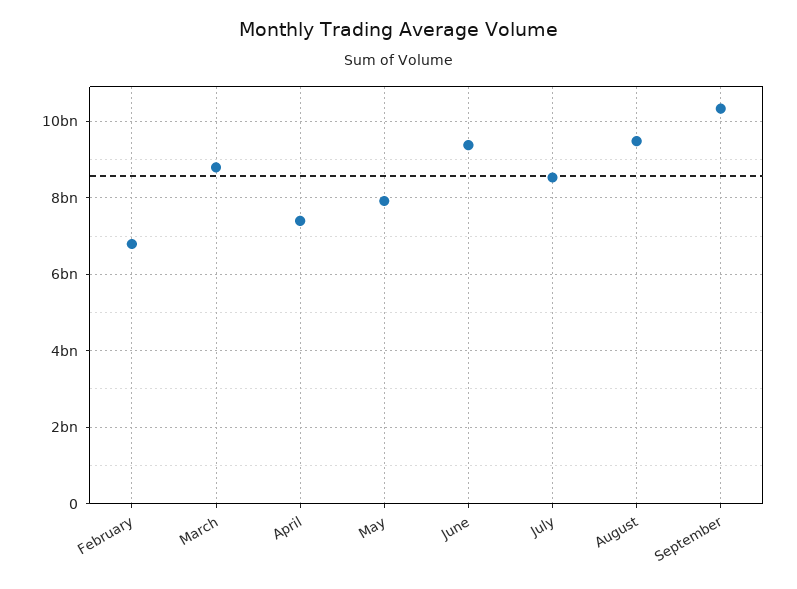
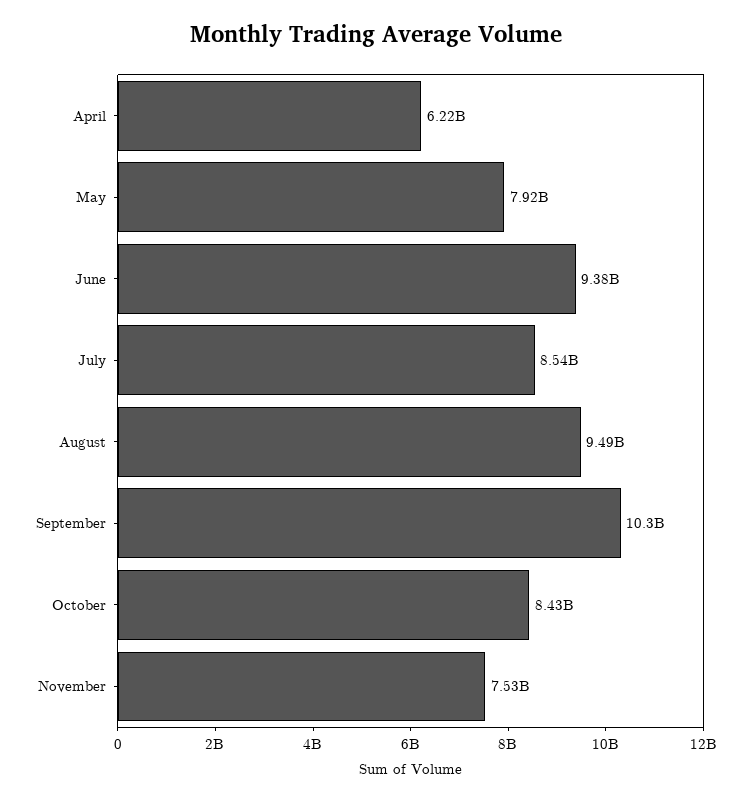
February: 6800000000 -> none
March: 8800000000 -> none
April: 7400000000 -> 6220000000
October: none -> 8430000000
November: none -> 7530000000

